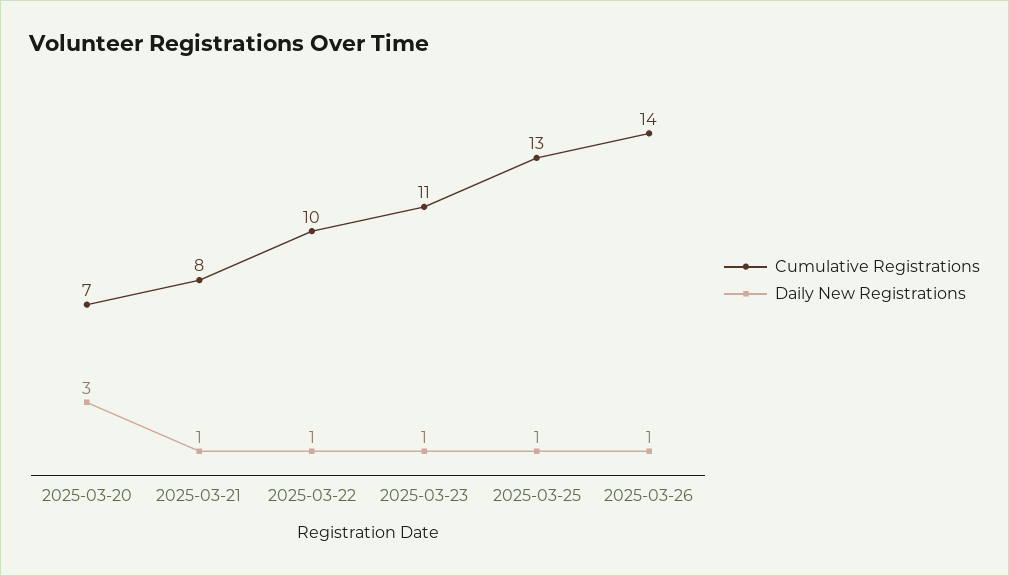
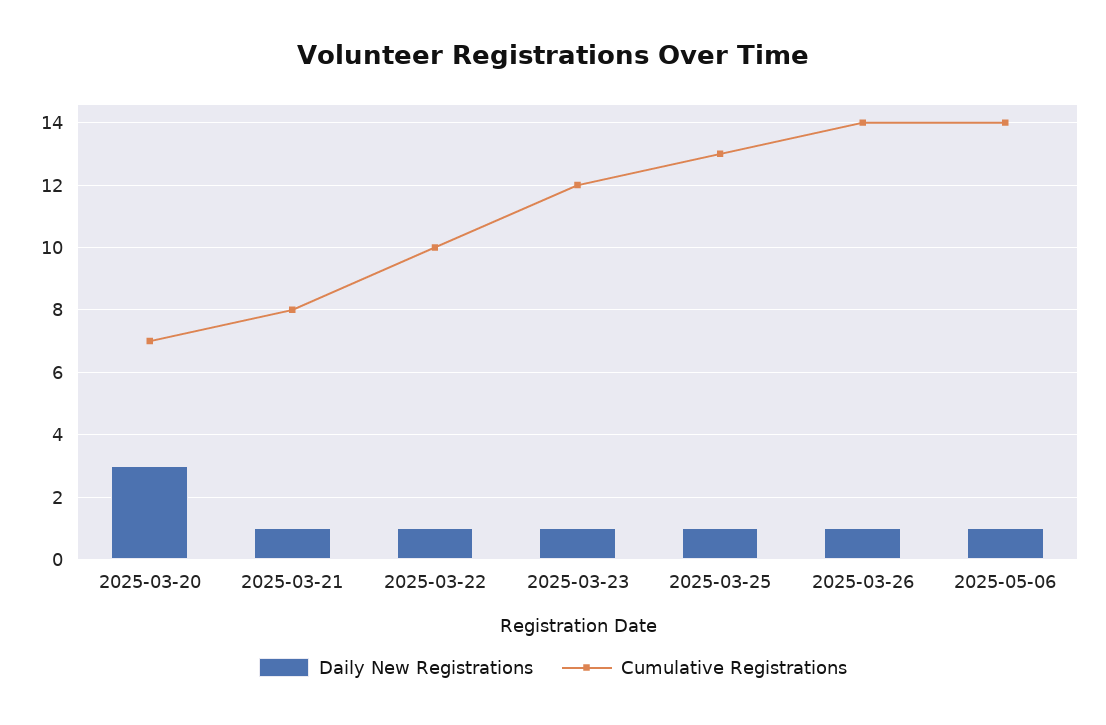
Cumulative Registrations, 2025-03-23: 11 -> 12
Daily New Registrations, 2025-05-06: none -> 1
Cumulative Registrations, 2025-05-06: none -> 14

